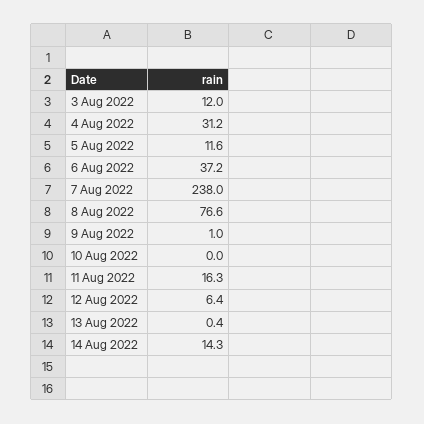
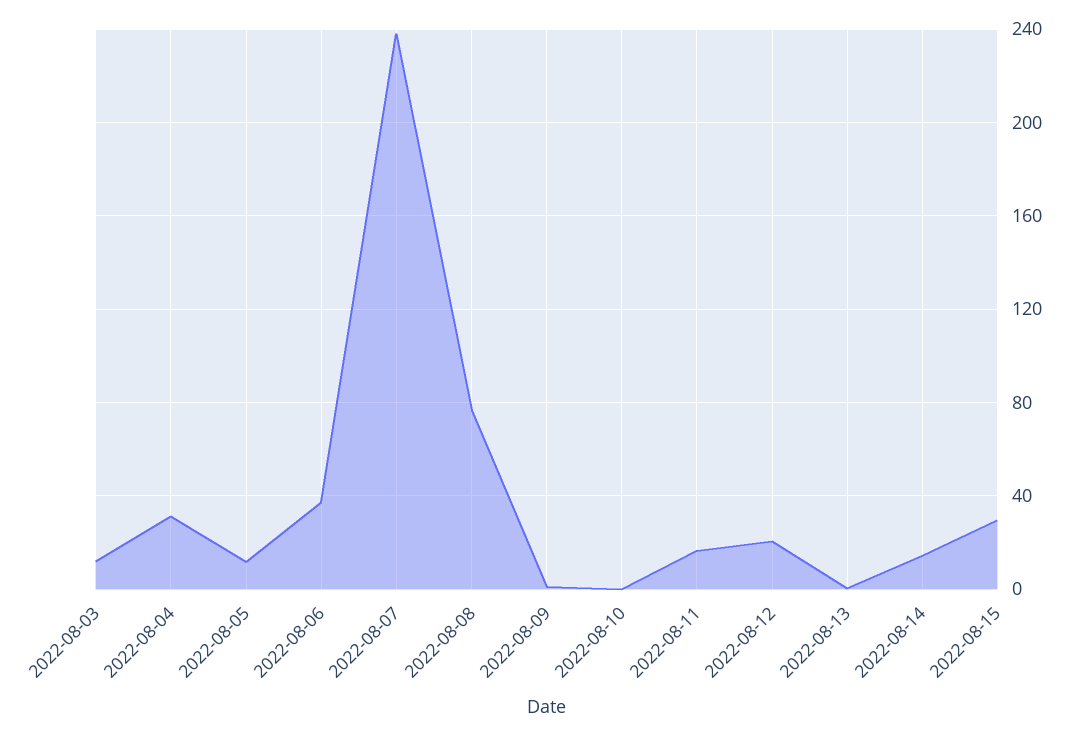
12 Aug 2022: 6.4 -> 20
2022-08-15: none -> 30

